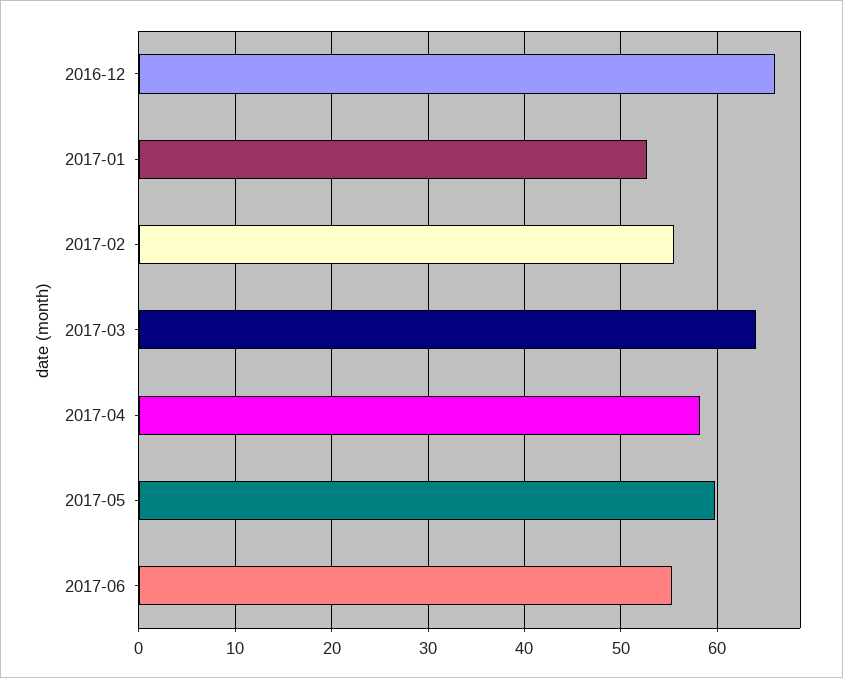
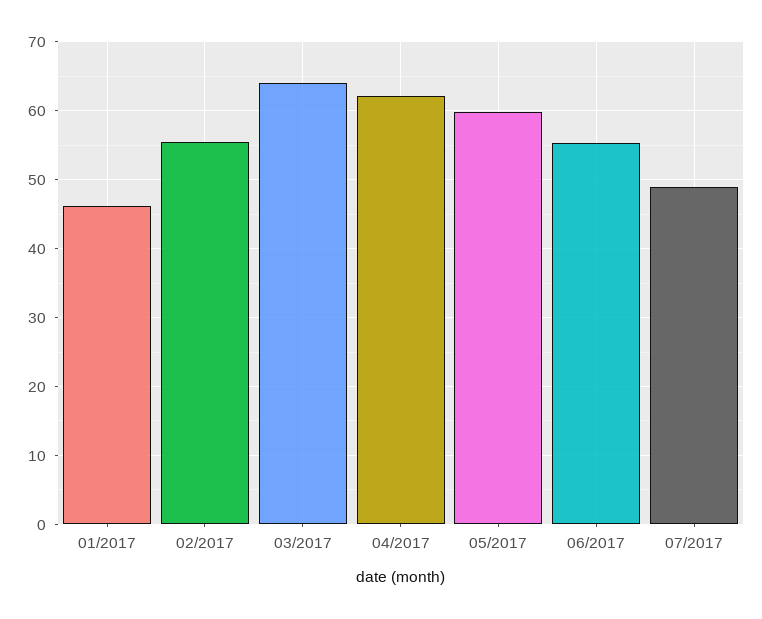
2016-12: 66 -> none
2017-01: 53 -> 46
2017-04: 58 -> 62
07/2017: none -> 49

